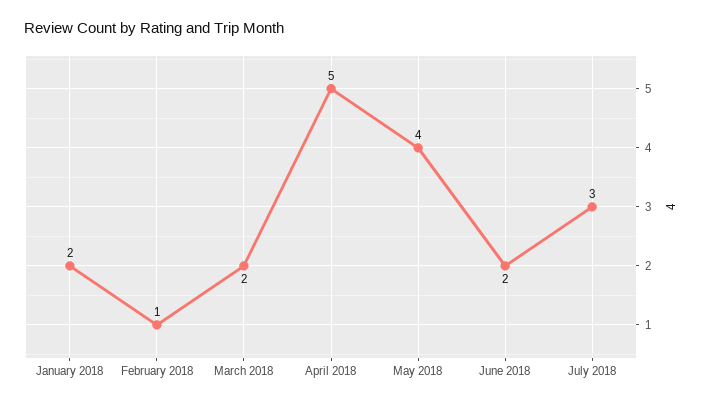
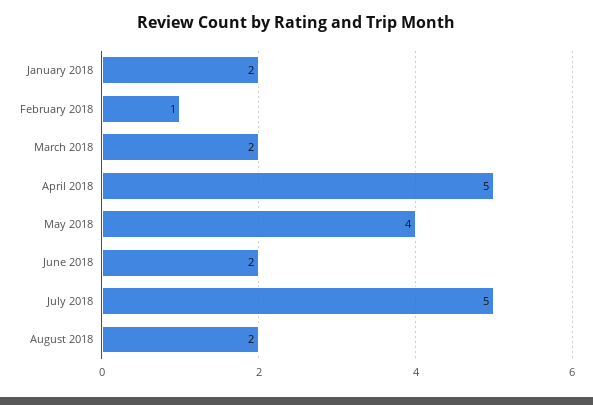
July 2018: 3 -> 5
August 2018: none -> 2

